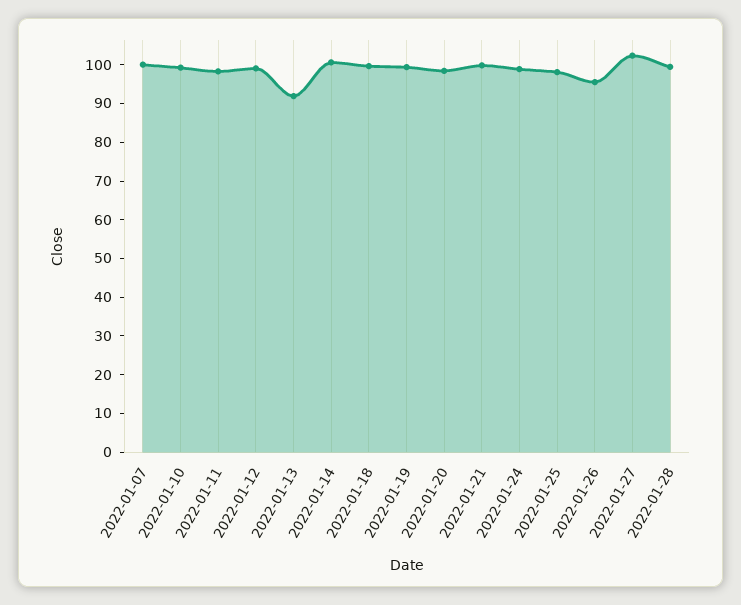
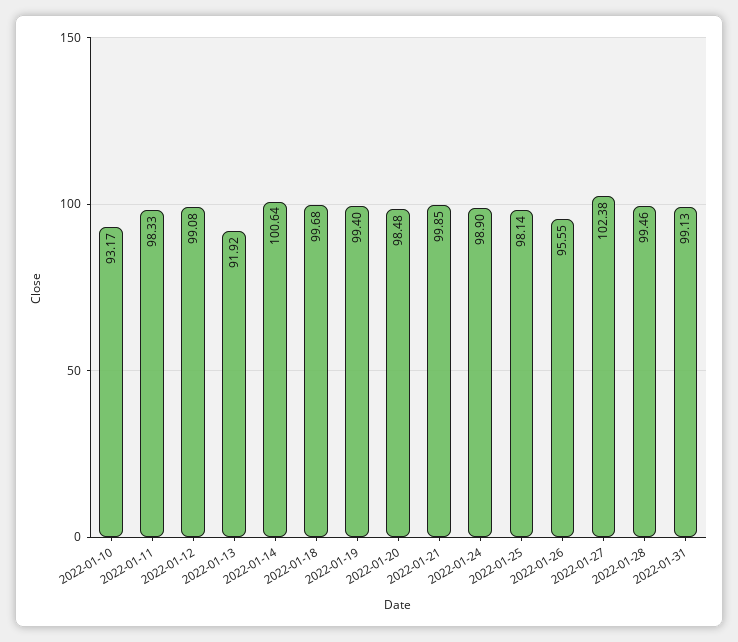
2022-01-07: 100 -> none
2022-01-10: 100 -> 93.17
2022-01-31: none -> 99.13

